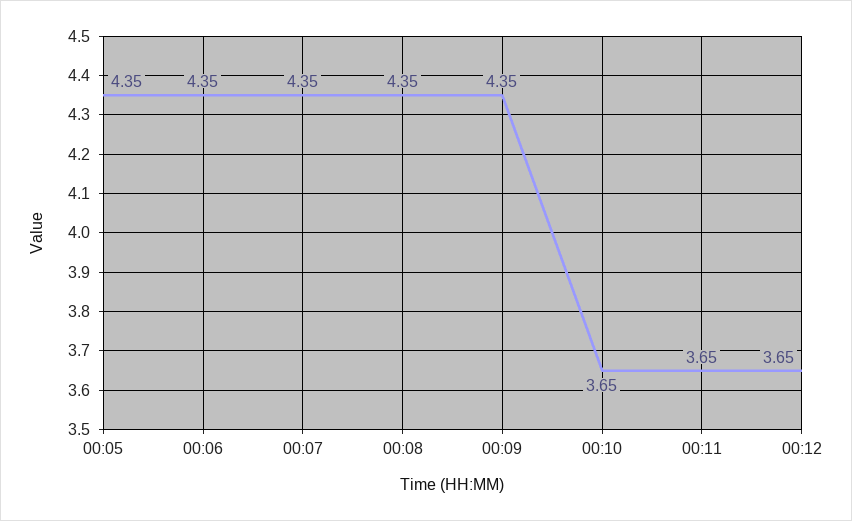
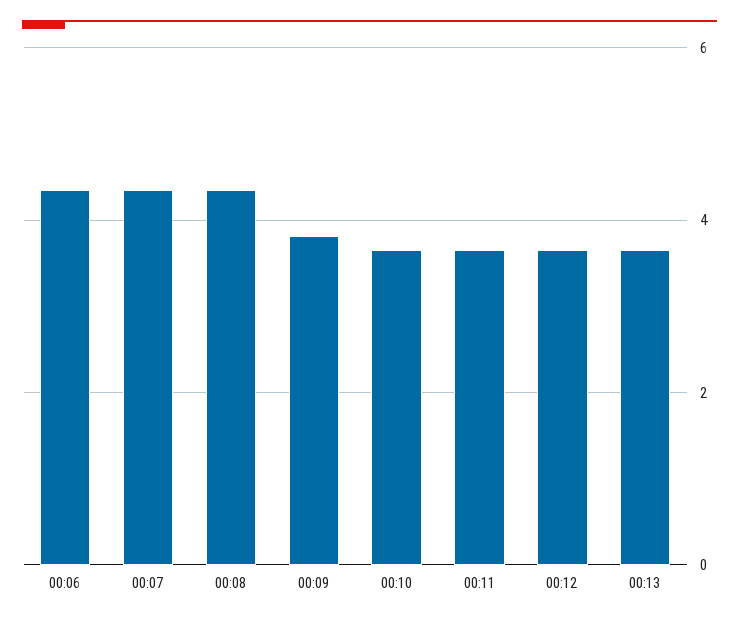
00:05: 4.35 -> none
00:09: 4.35 -> 3.8
00:13: none -> 3.6

